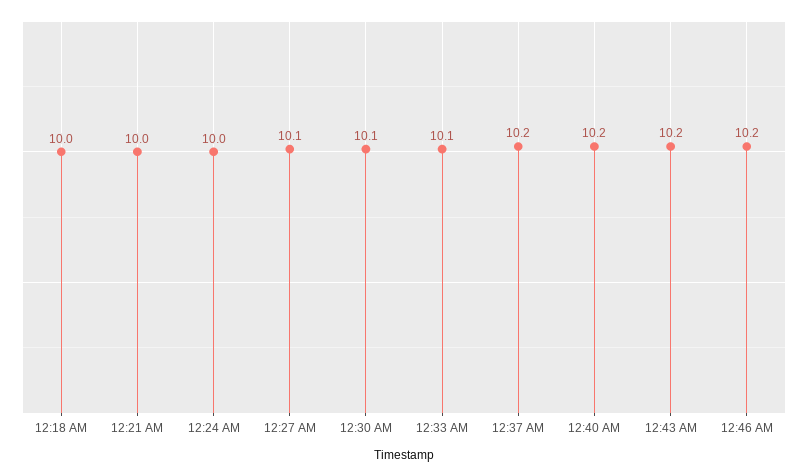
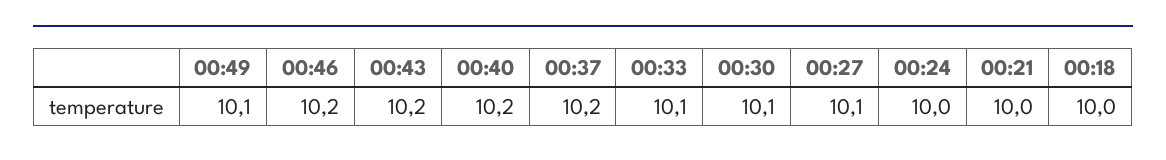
00:49: none -> 10.1

